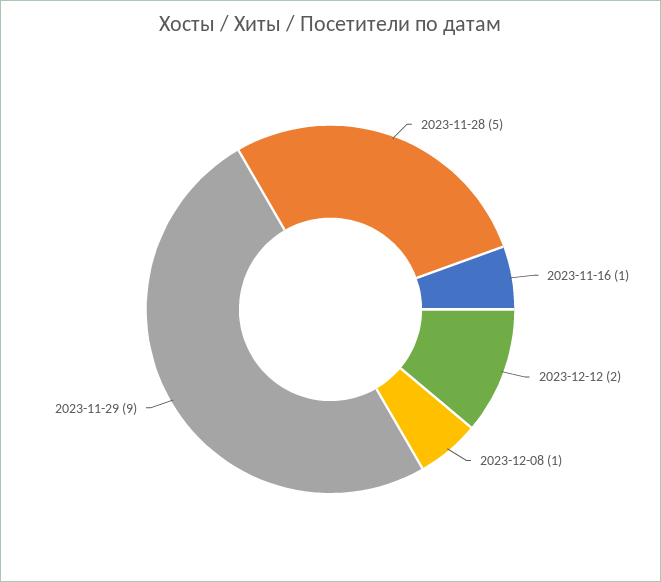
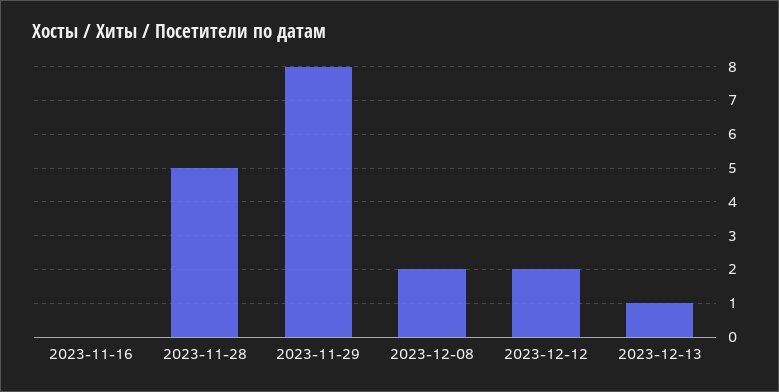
2023-11-16: 1 -> 0
2023-12-08: 1 -> 2
2023-11-29: 9 -> 8
2023-12-13: none -> 1

